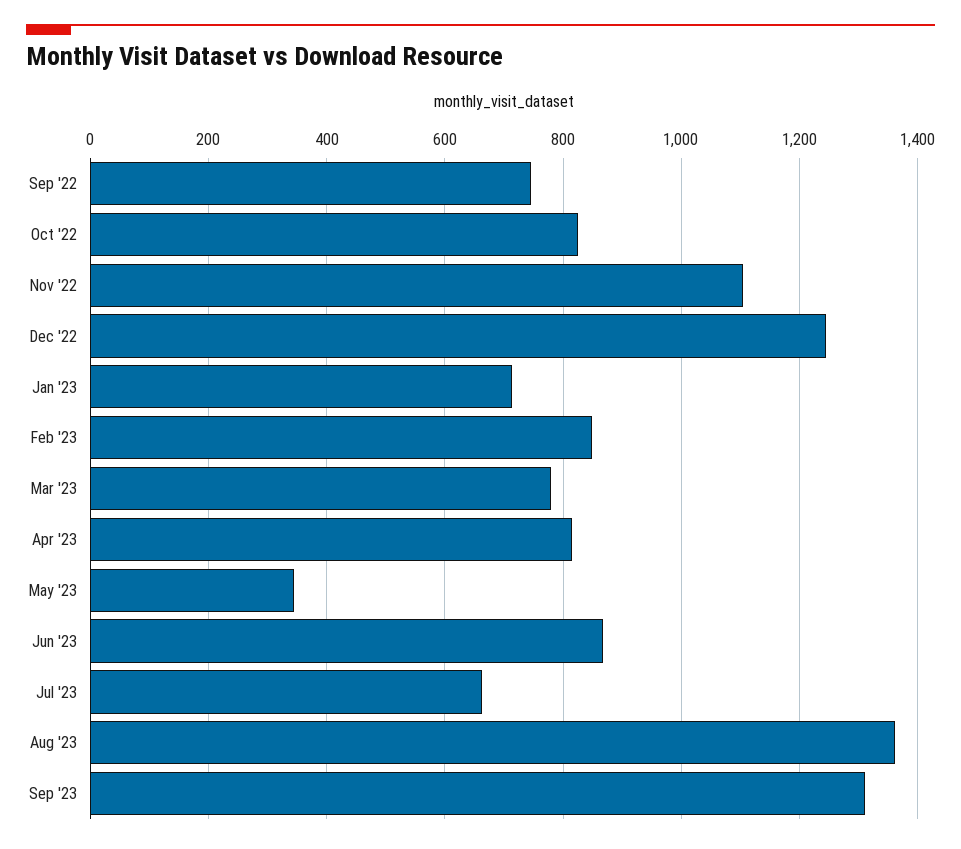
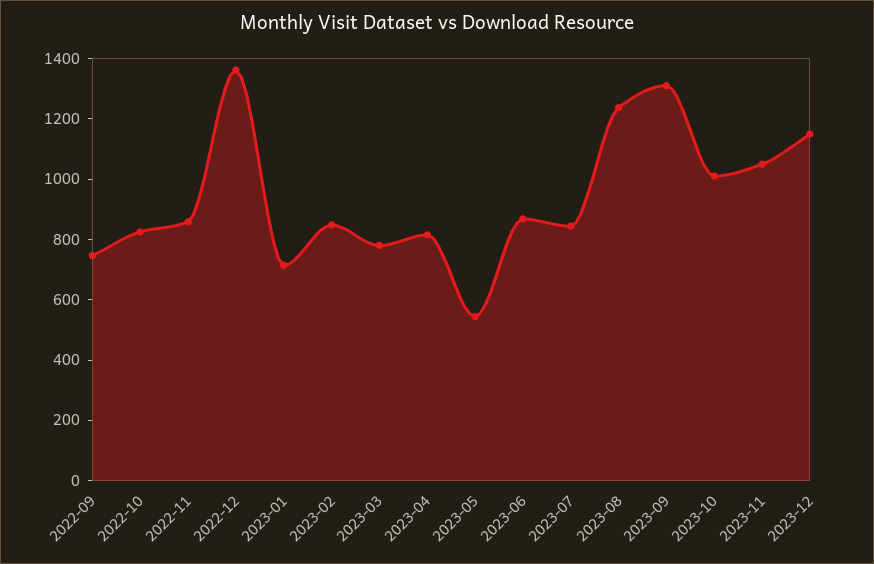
Nov '22: 1100 -> 850
Dec '22: 1240 -> 1350
May '23: 340 -> 550
Jul '23: 660 -> 850
Aug '23: 1360 -> 1250
2023-10: none -> 1000
2023-11: none -> 1050
2023-12: none -> 1150

